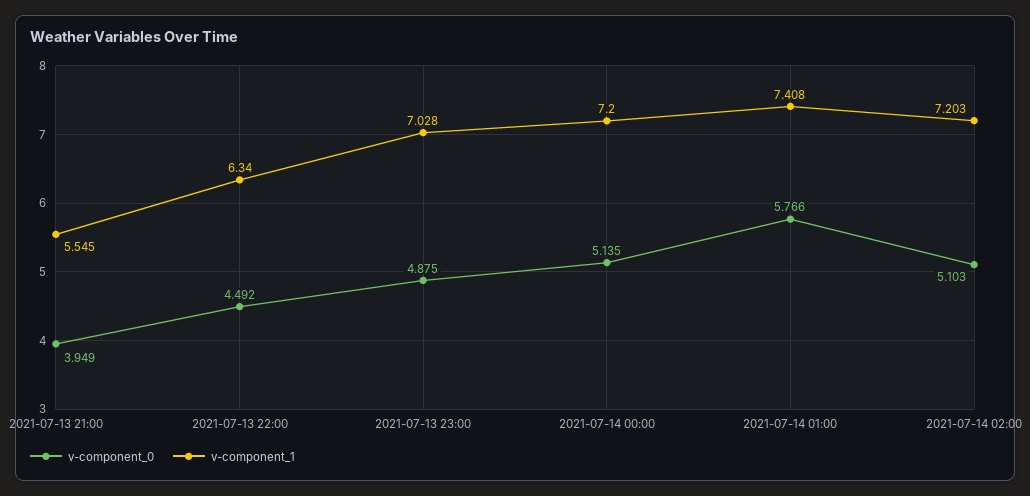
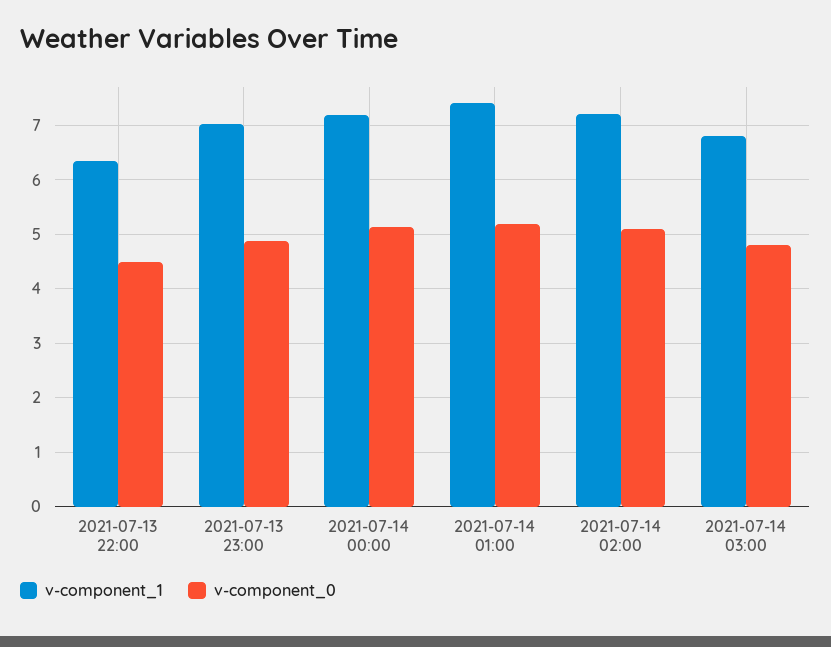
v-component_0, 2021-07-13 21:00: 3.949 -> none
v-component_1, 2021-07-13 21:00: 5.545 -> none
v-component_0, 2021-07-14 01:00: 5.766 -> 5.2
v-component_1, 2021-07-14 03:00: none -> 6.8
v-component_0, 2021-07-14 03:00: none -> 4.8

